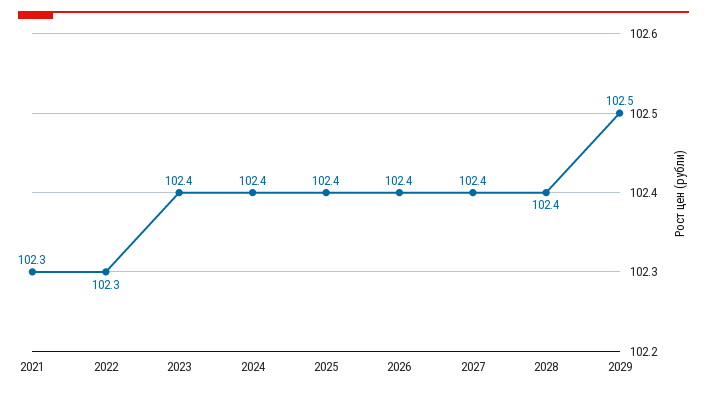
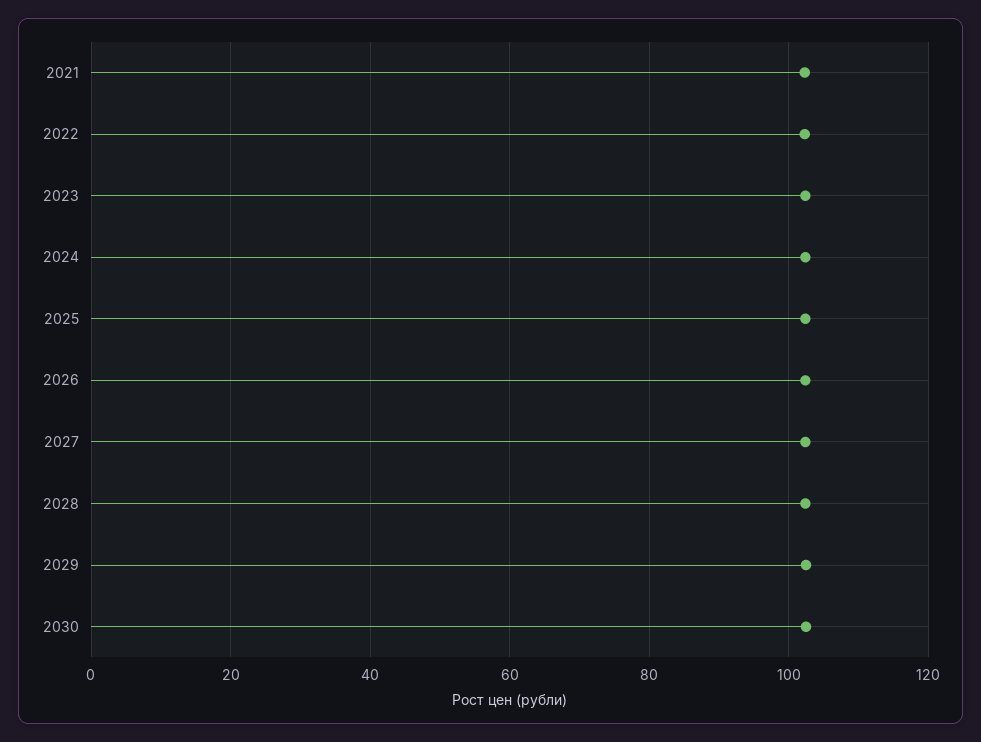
2030: none -> 102

